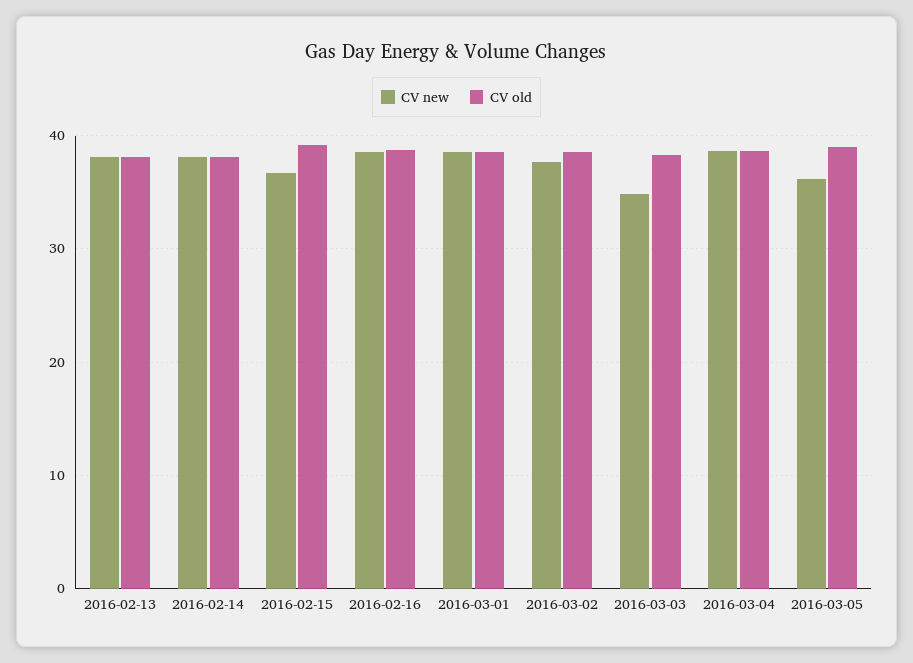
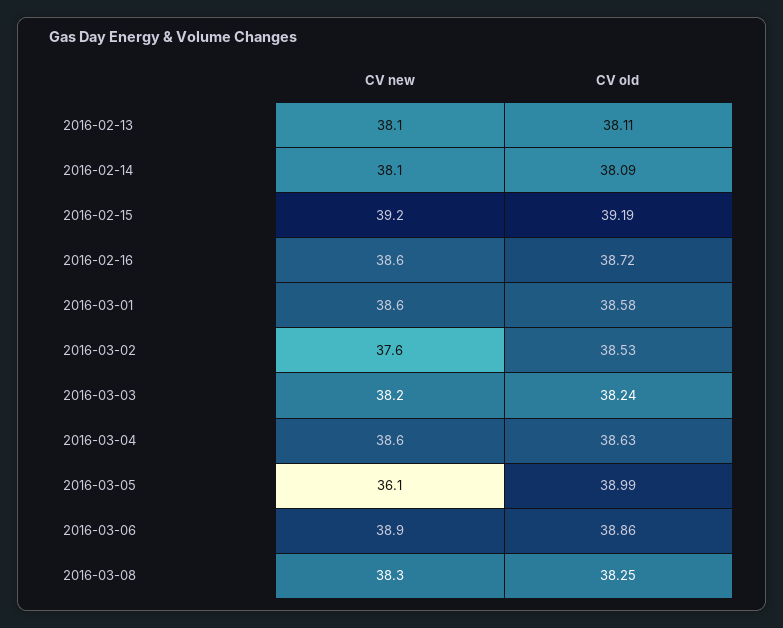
CV new, 2016-02-15: 37 -> 39.2
CV new, 2016-03-03: 35 -> 38.2
CV new, 2016-03-06: none -> 38.9
CV old, 2016-03-06: none -> 38.86
CV new, 2016-03-08: none -> 38.3
CV old, 2016-03-08: none -> 38.25

